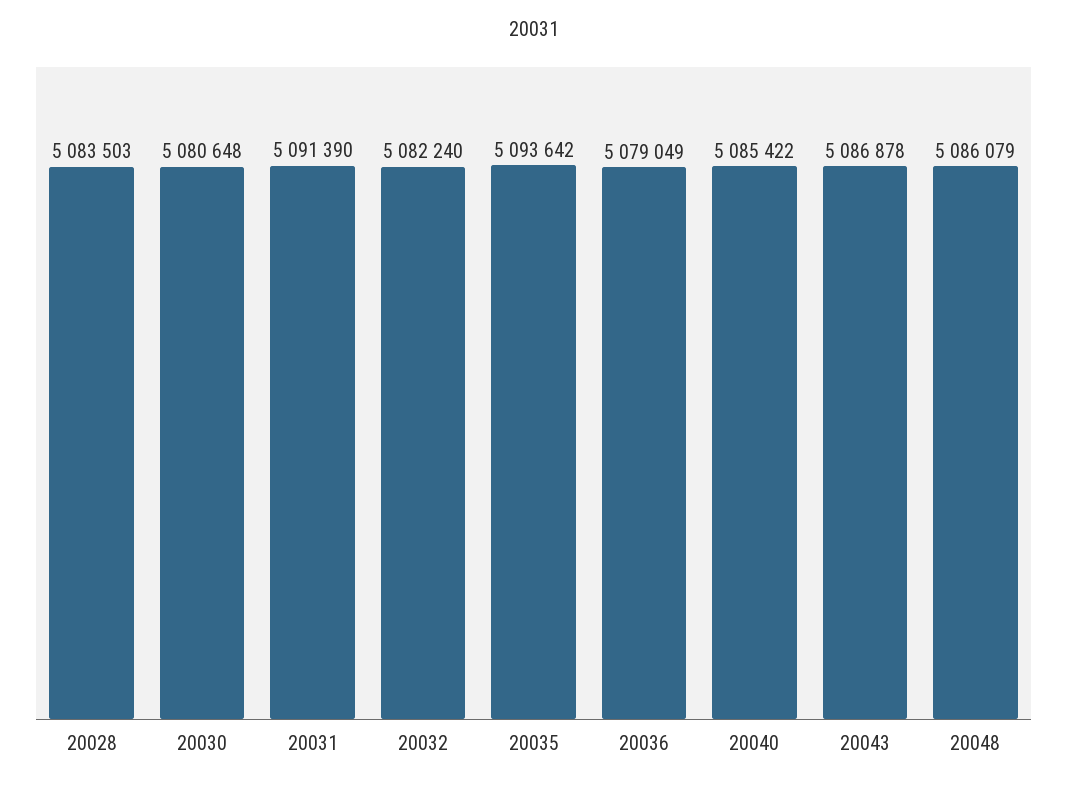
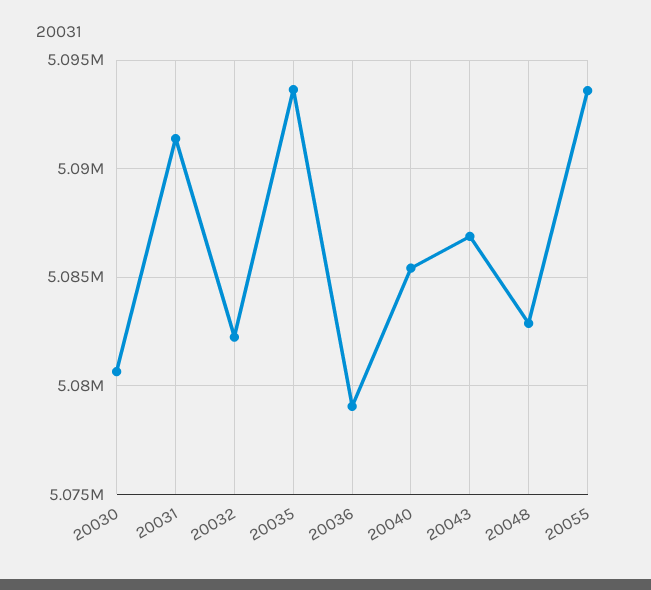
20028: 5083503 -> none
20048: 5086079 -> 5083000
20055: none -> 5093500

